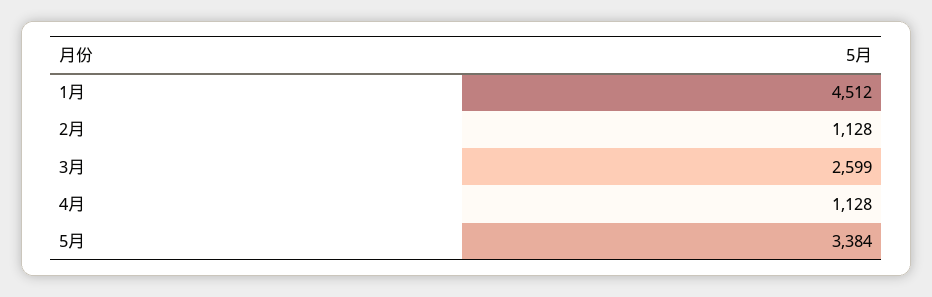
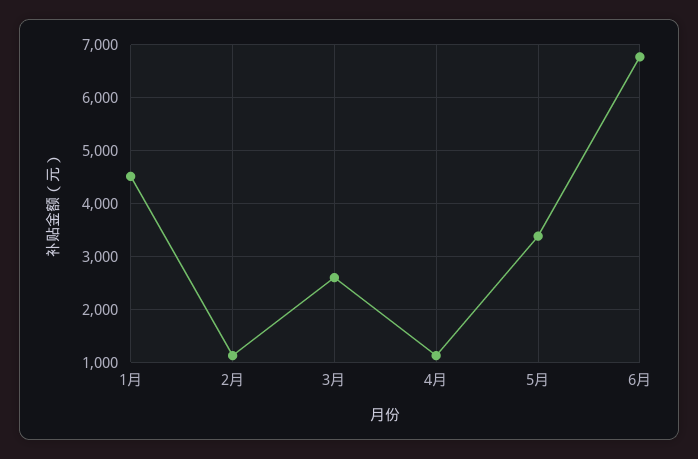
6月: none -> 6800

